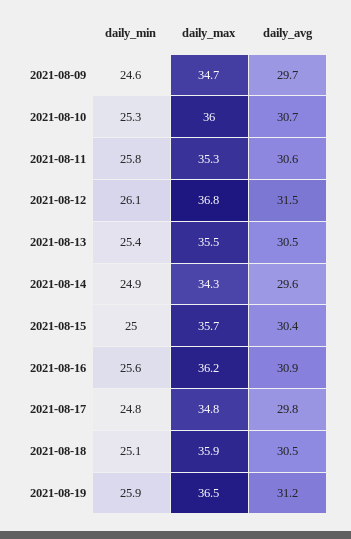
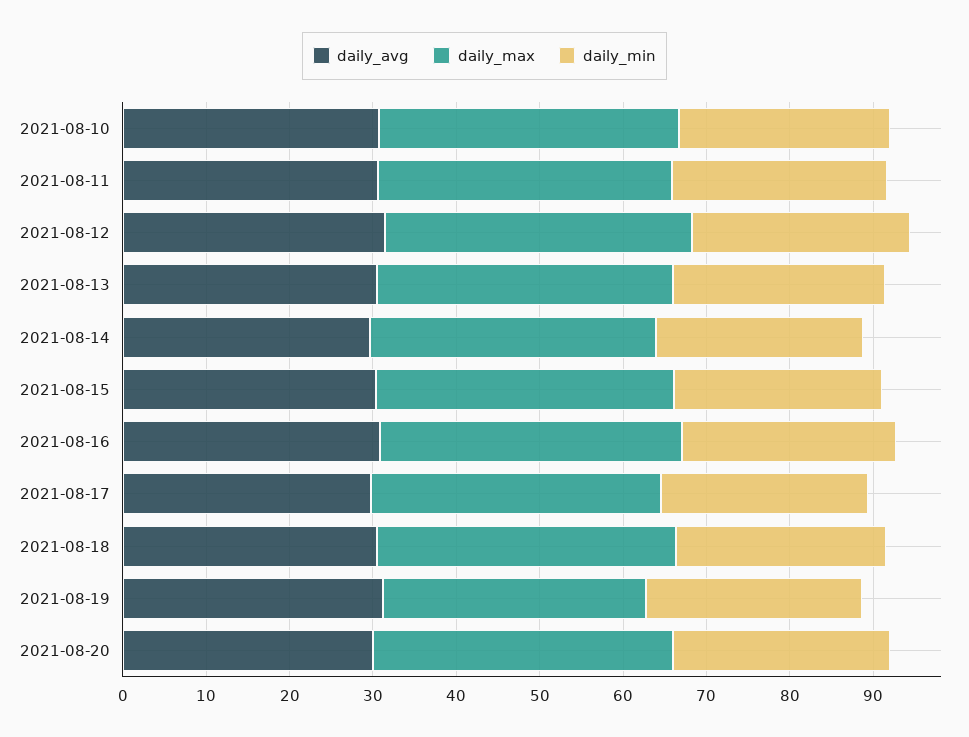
daily_min, 2021-08-09: 24.6 -> none
daily_max, 2021-08-09: 34.7 -> none
daily_avg, 2021-08-09: 29.7 -> none
daily_max, 2021-08-19: 36.5 -> 32
daily_avg, 2021-08-20: none -> 30
daily_max, 2021-08-20: none -> 36
daily_min, 2021-08-20: none -> 26

